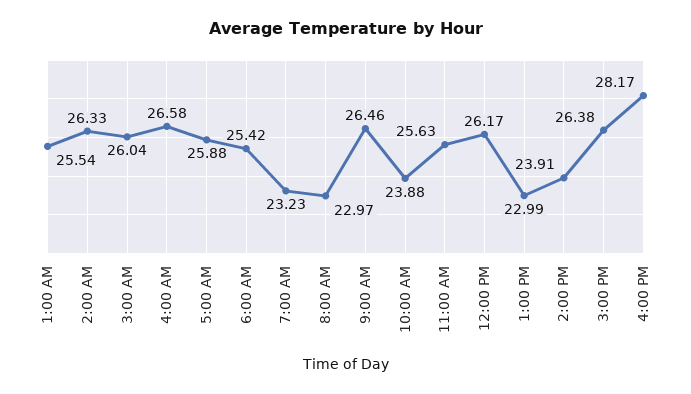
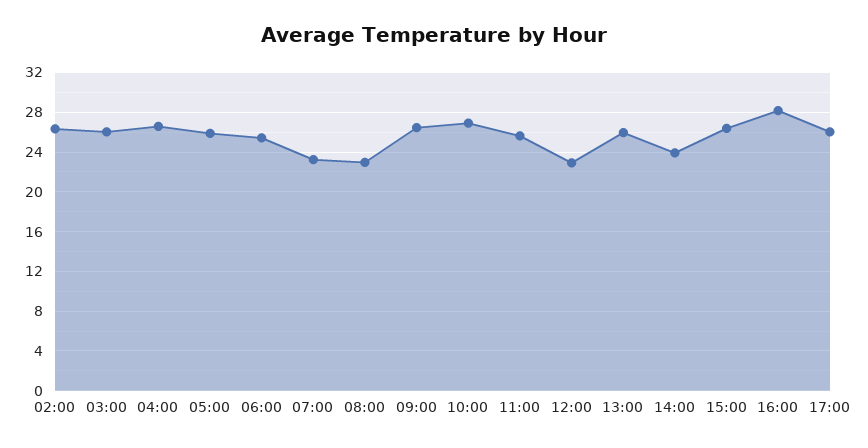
1:00 AM: 25.54 -> none
10:00 AM: 23.88 -> 27
12:00 PM: 26.17 -> 23
1:00 PM: 22.99 -> 26
17:00: none -> 26

